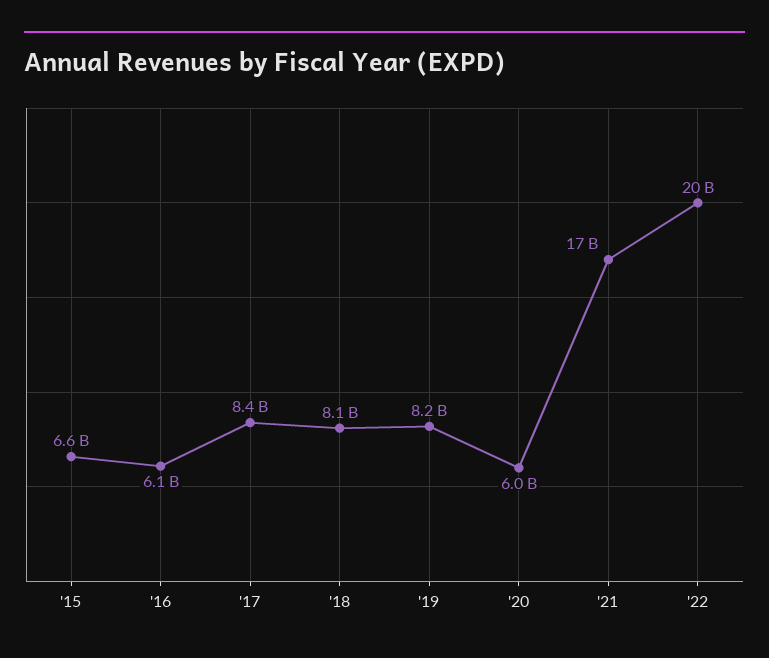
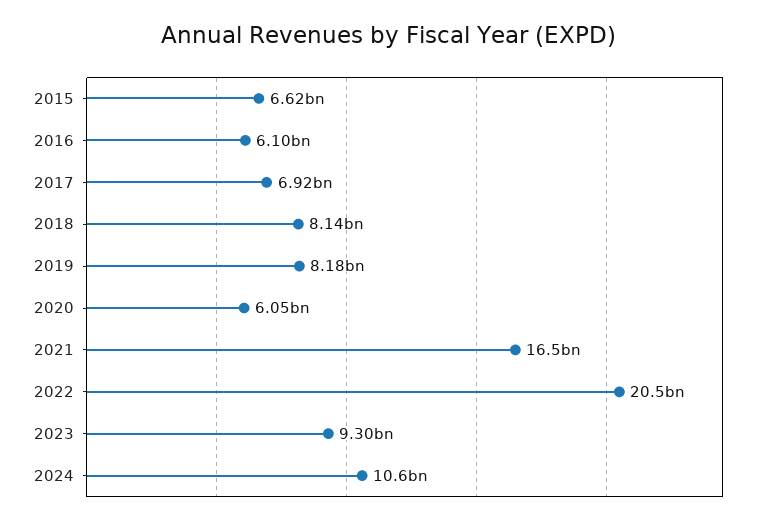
'17: 8400000000 -> 6920000000
2023: none -> 9300000000
2024: none -> 10600000000

